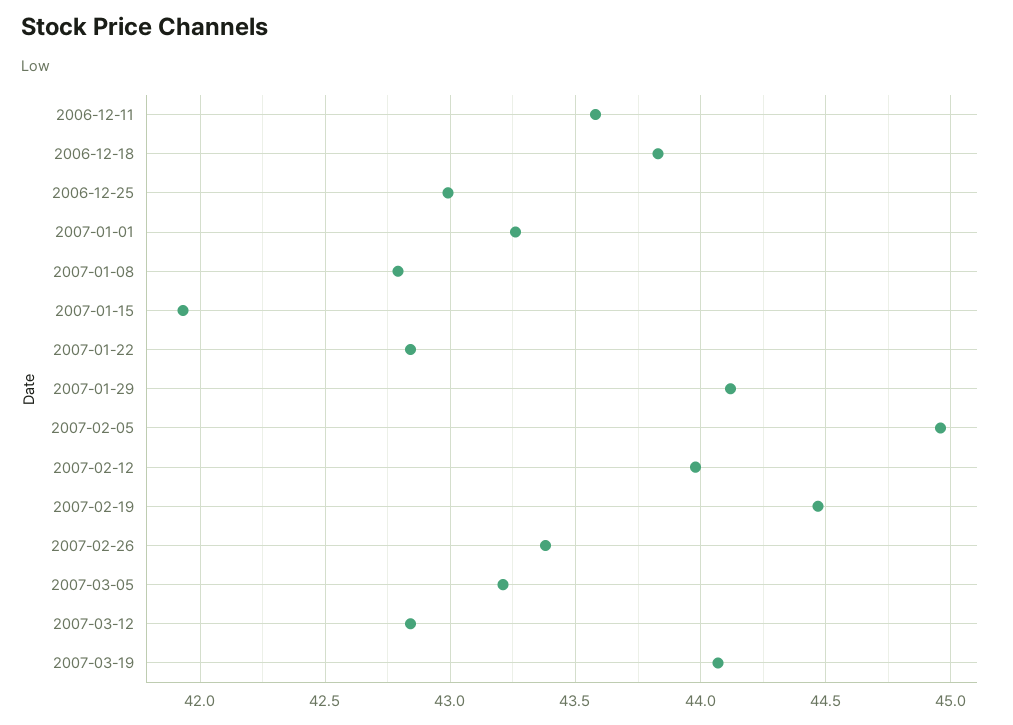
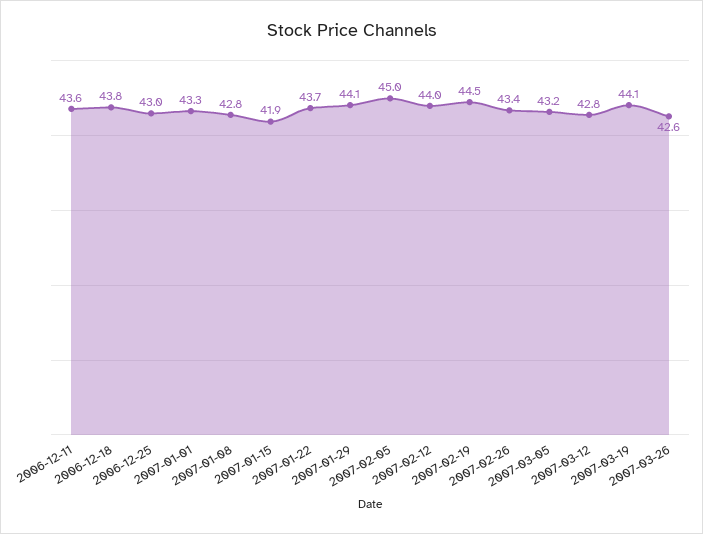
2007-01-22: 42.85 -> 43.7
2007-03-26: none -> 42.6

